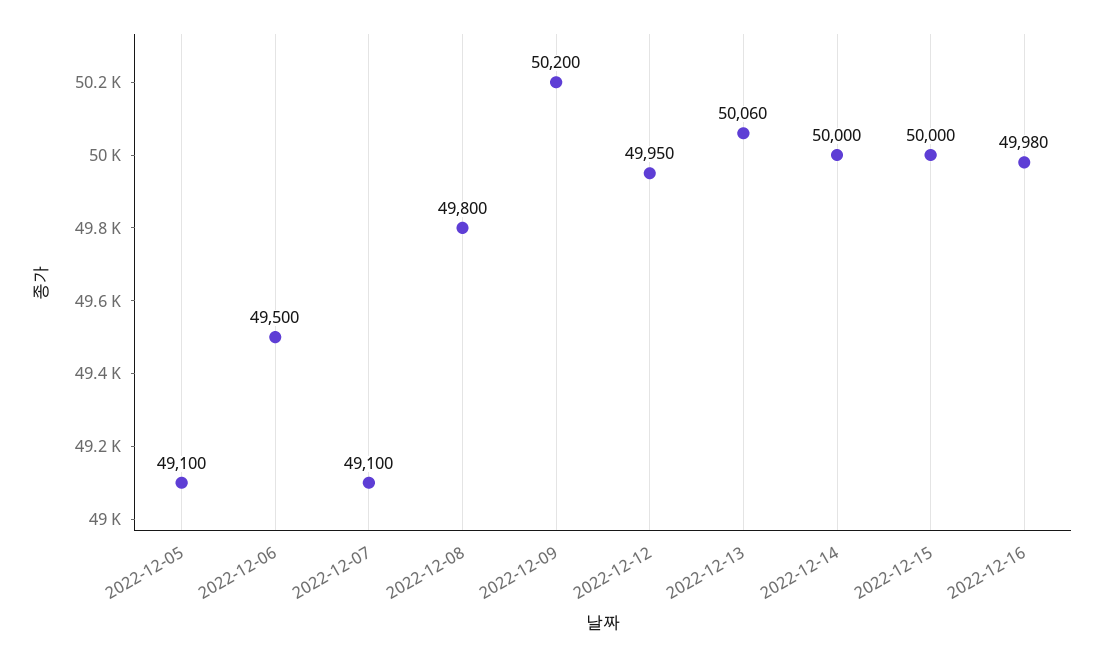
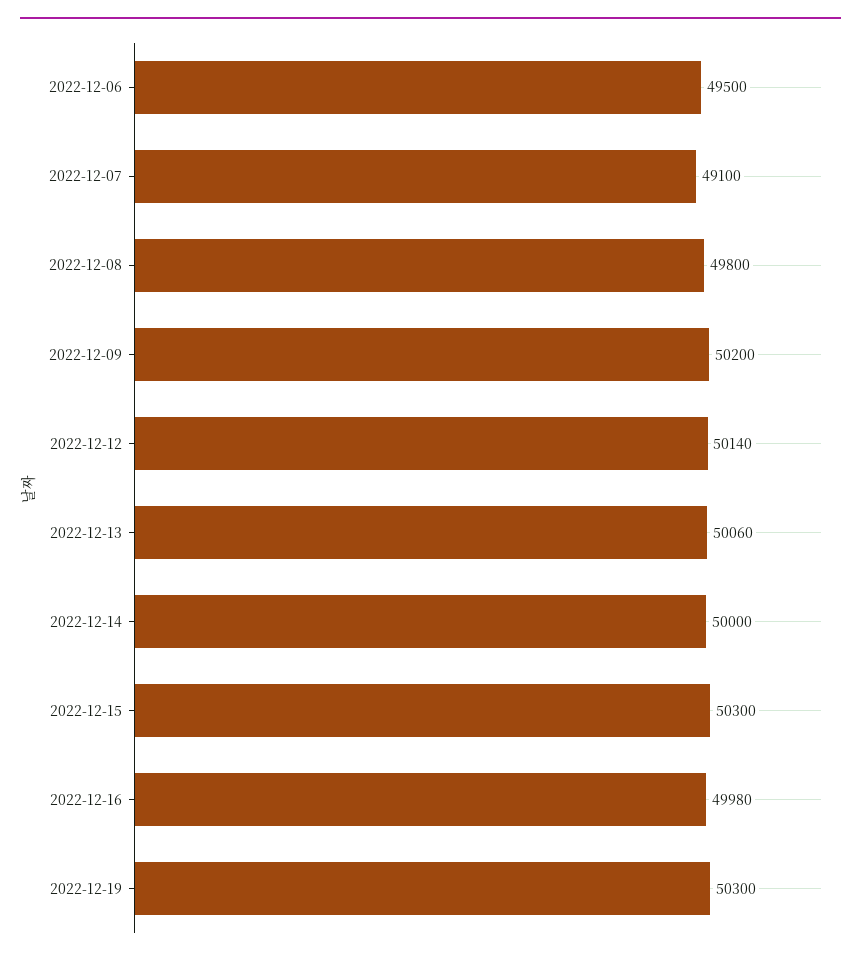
2022-12-05: 49100 -> none
2022-12-12: 49950 -> 50140
2022-12-15: 50000 -> 50300
2022-12-19: none -> 50300

